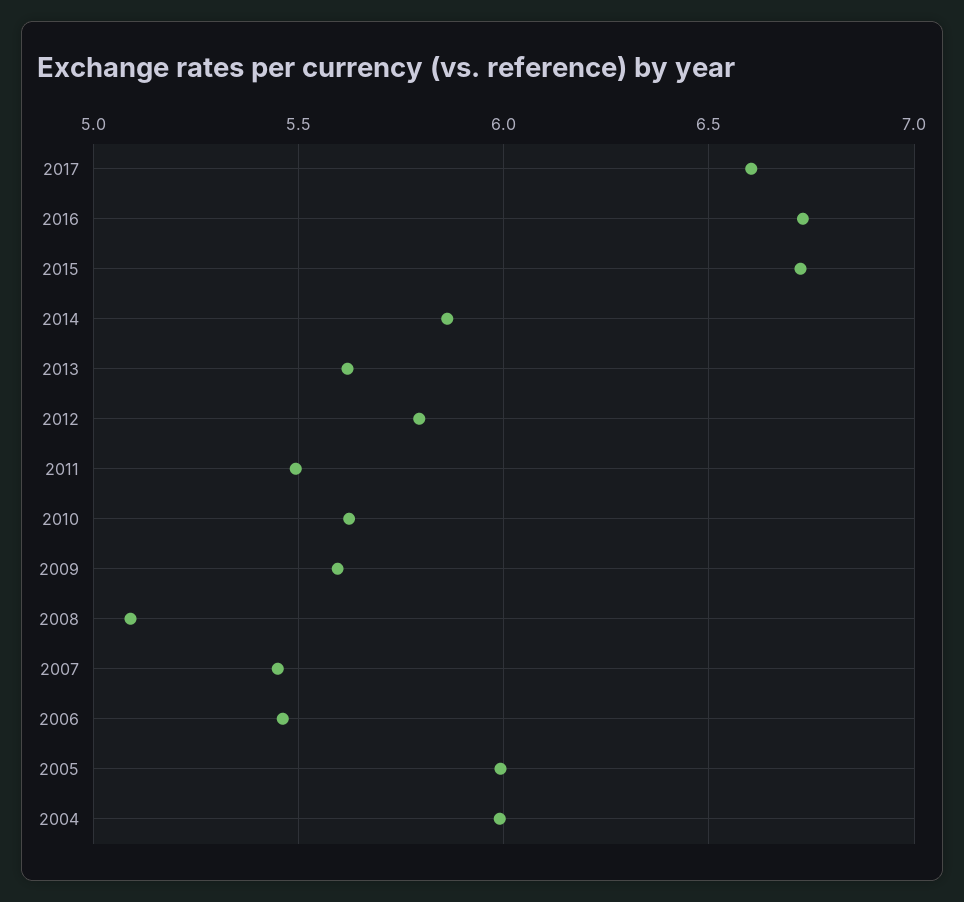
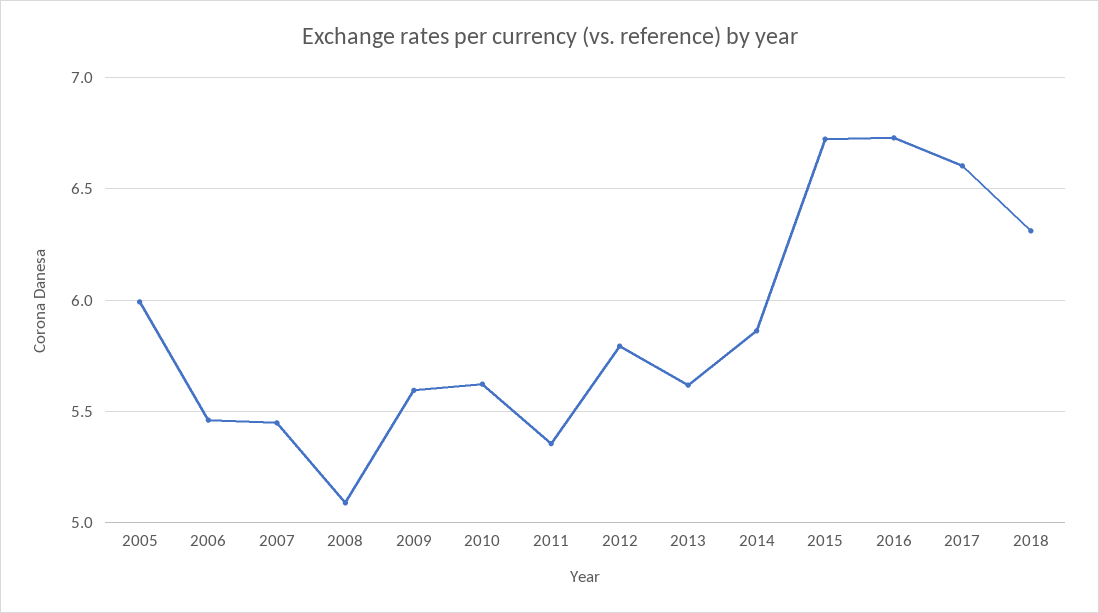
2011: 5.5 -> 5.35
2004: 6 -> none
2018: none -> 6.3

